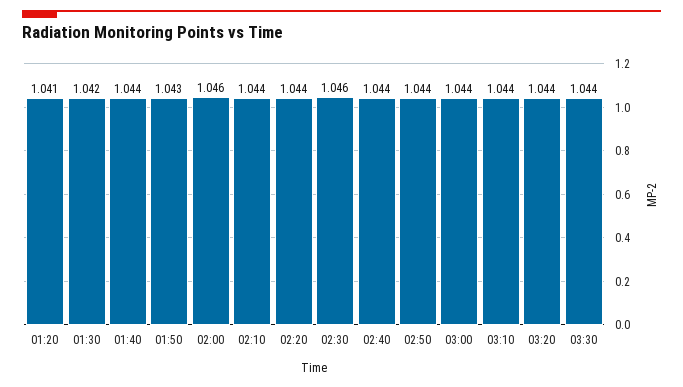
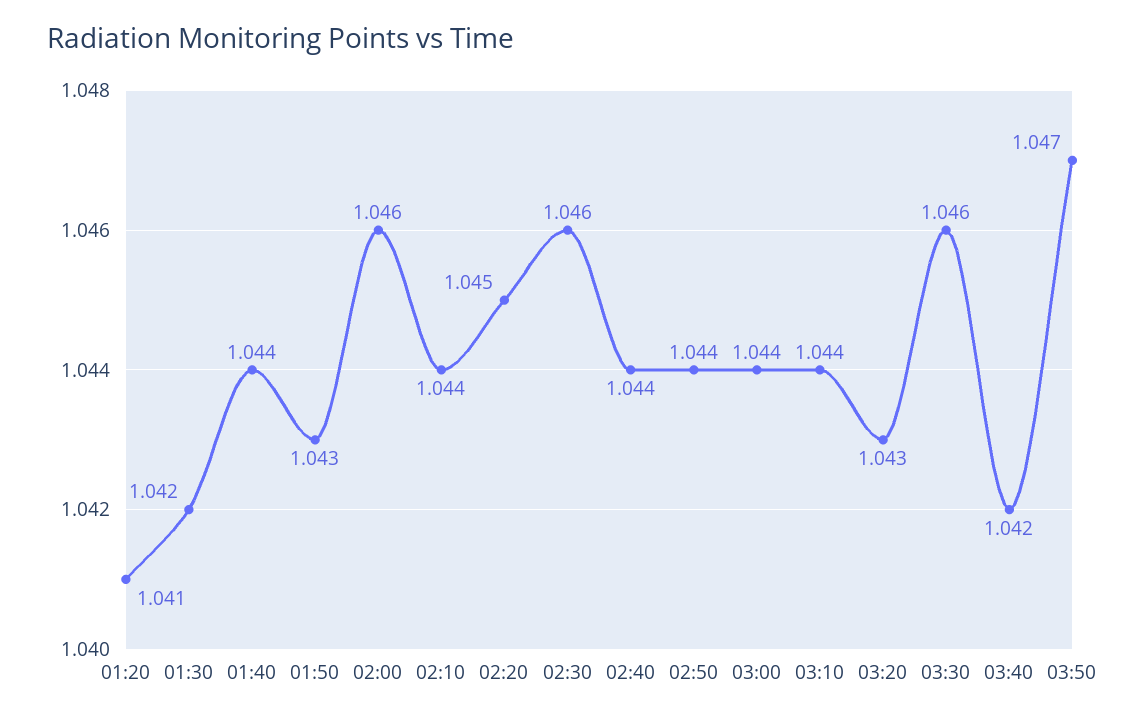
02:20: 1.044 -> 1.045
03:20: 1.044 -> 1.043
03:30: 1.044 -> 1.046
03:40: none -> 1.042
03:50: none -> 1.047

